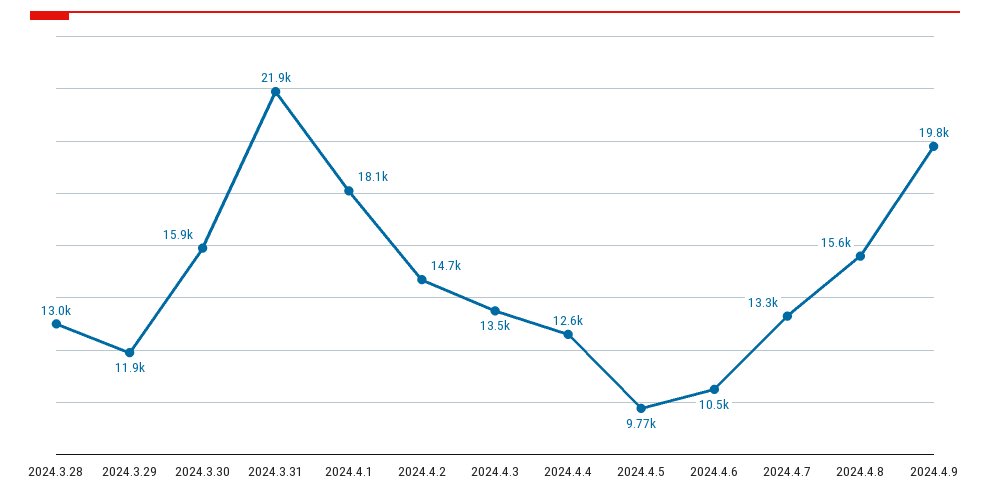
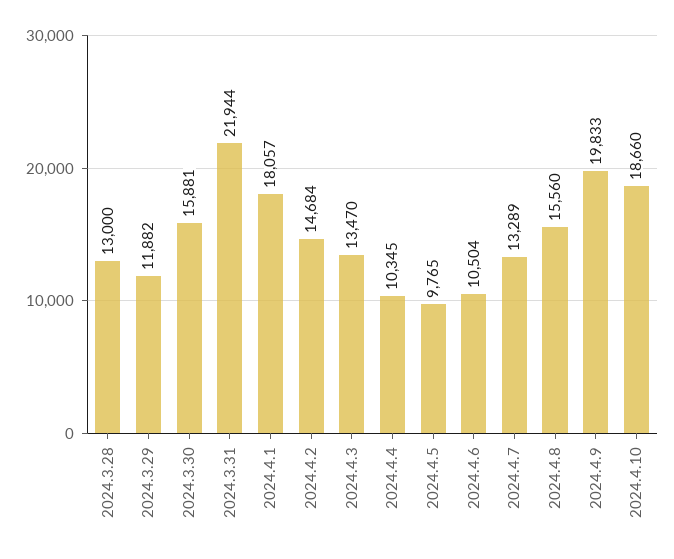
2024.4.4: 12600 -> 10345
2024.4.10: none -> 18660

